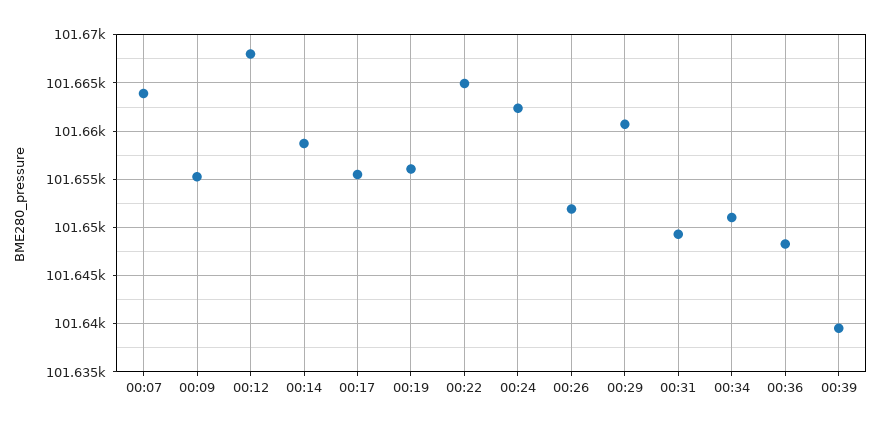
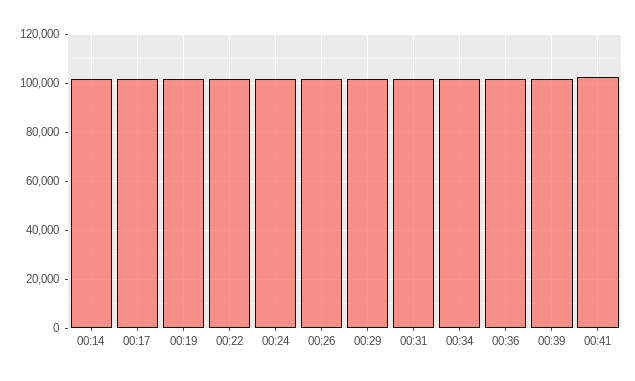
00:07: 101664 -> none
00:09: 101655 -> none
00:12: 101668 -> none
00:41: none -> 102500

